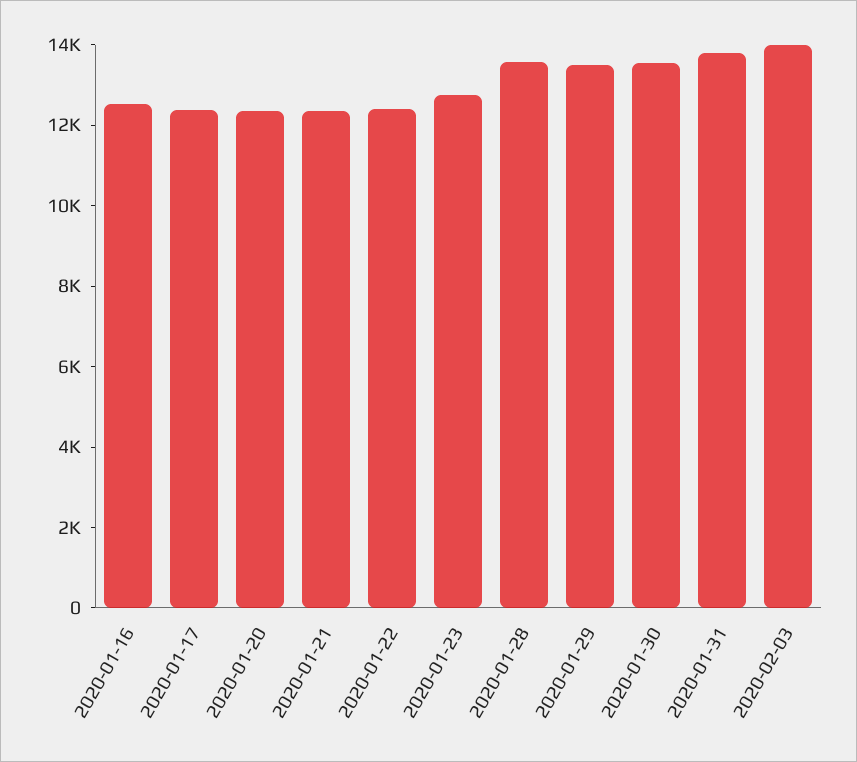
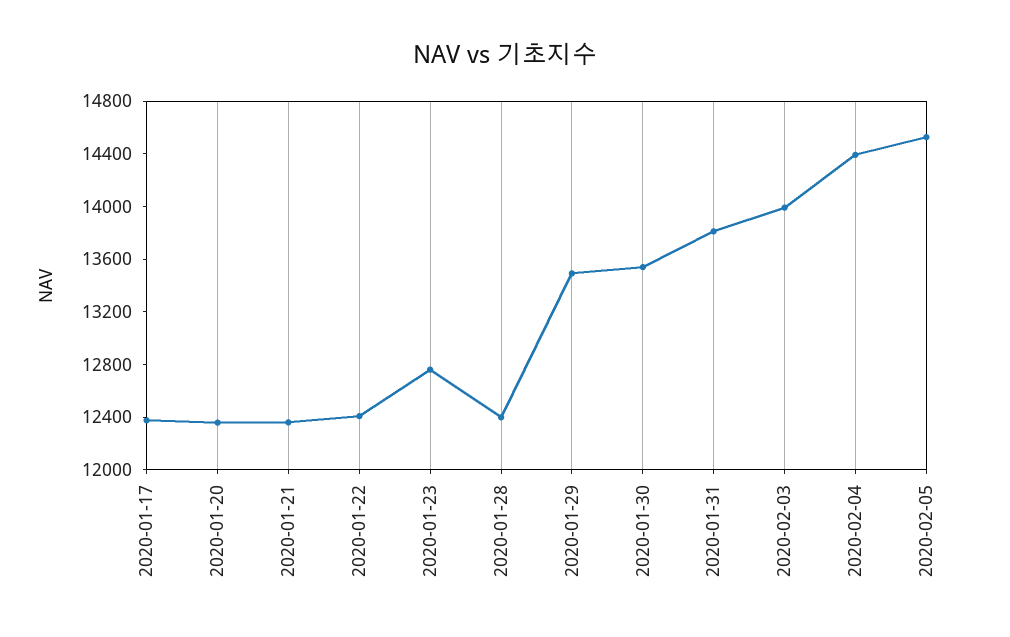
2020-01-16: 12500 -> none
2020-01-28: 13500 -> 12400
2020-02-04: none -> 14400
2020-02-05: none -> 14500

